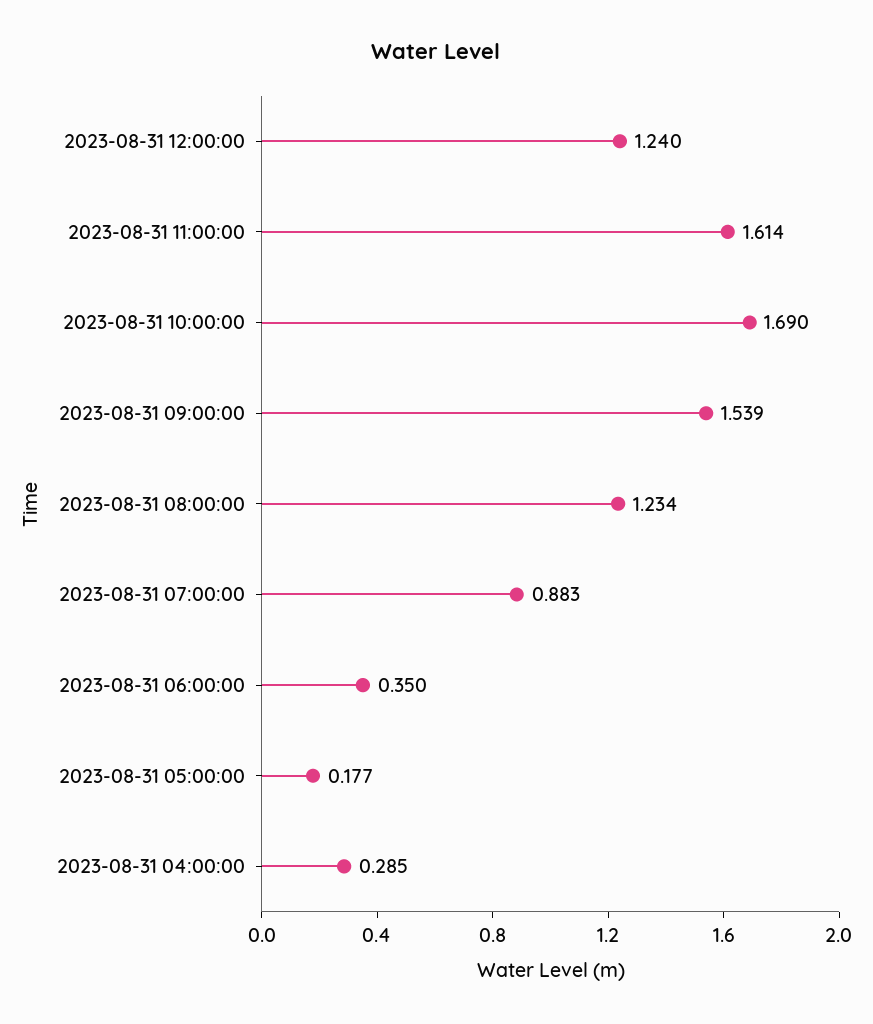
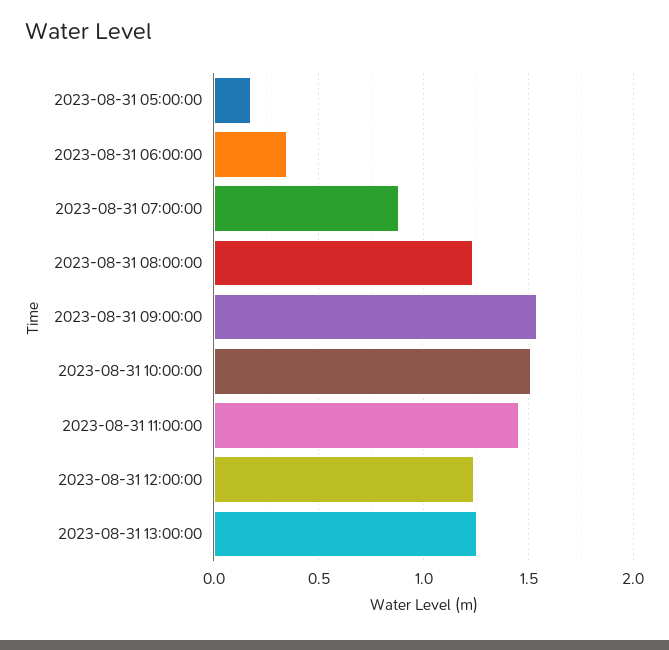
2023-08-31 11:00:00: 1.614 -> 1.45
2023-08-31 10:00:00: 1.69 -> 1.5
2023-08-31 04:00:00: 0.285 -> none
2023-08-31 13:00:00: none -> 1.25

